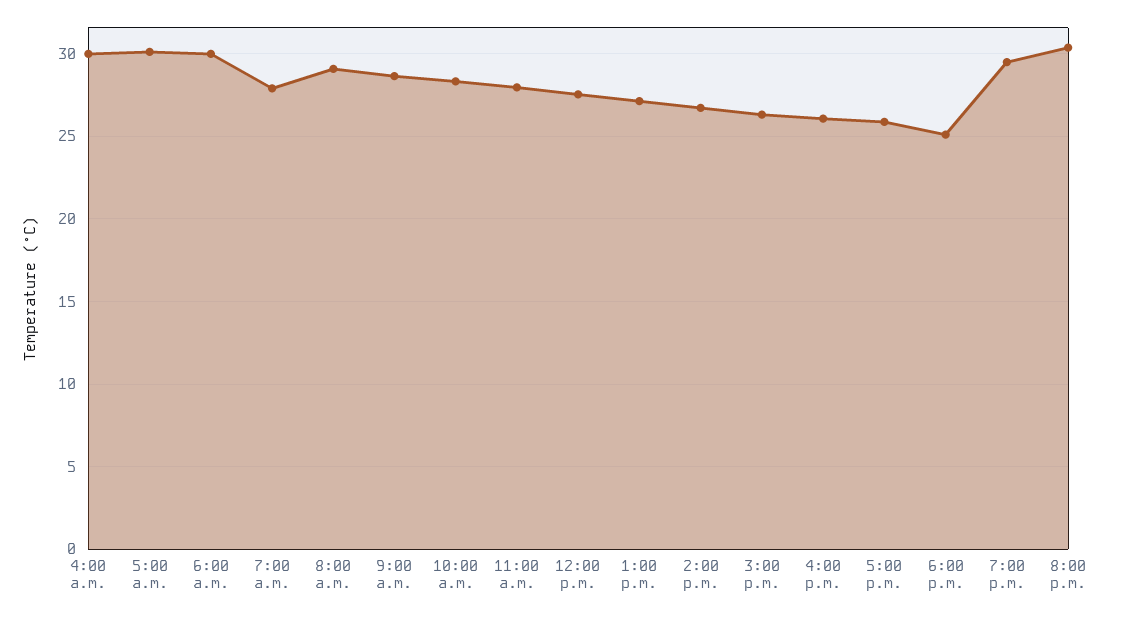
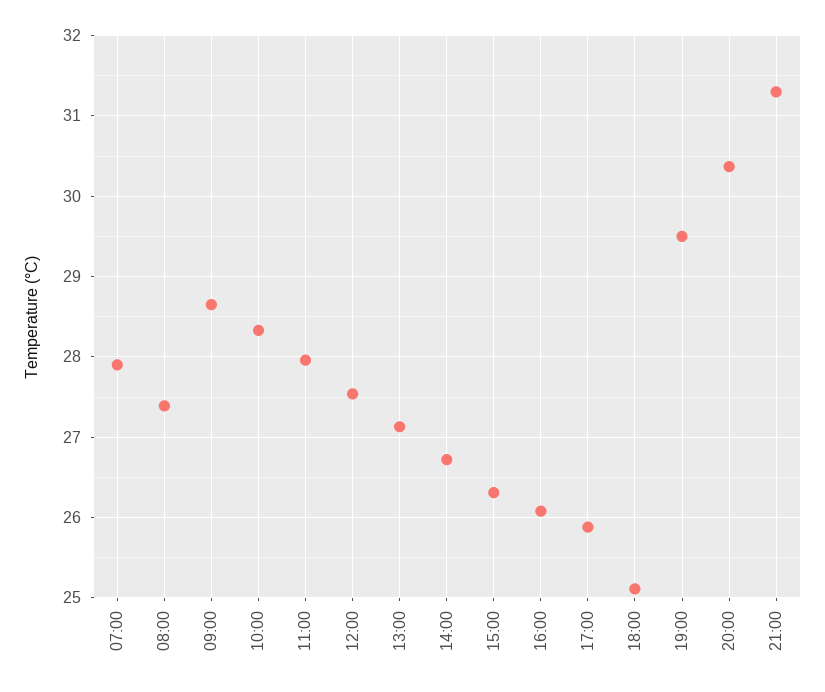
4:00 a.m.: 30 -> none
5:00 a.m.: 30 -> none
6:00 a.m.: 30 -> none
8:00 a.m.: 29 -> 27.4
21:00: none -> 31.3

